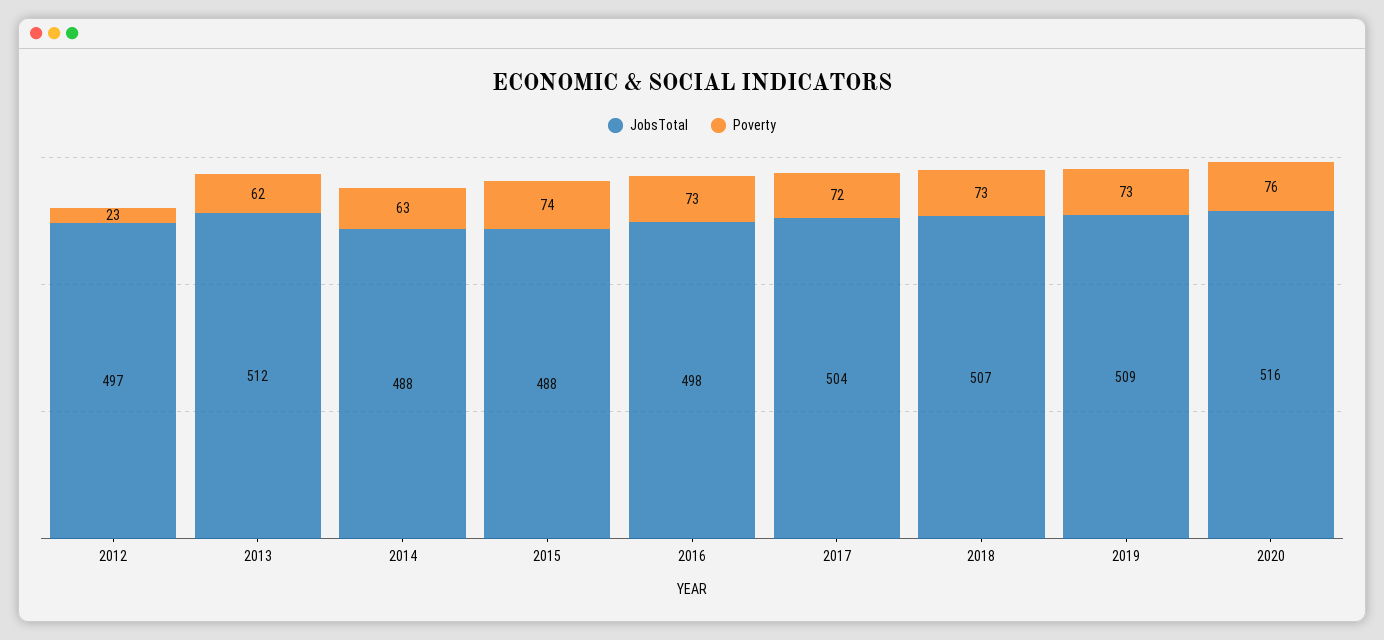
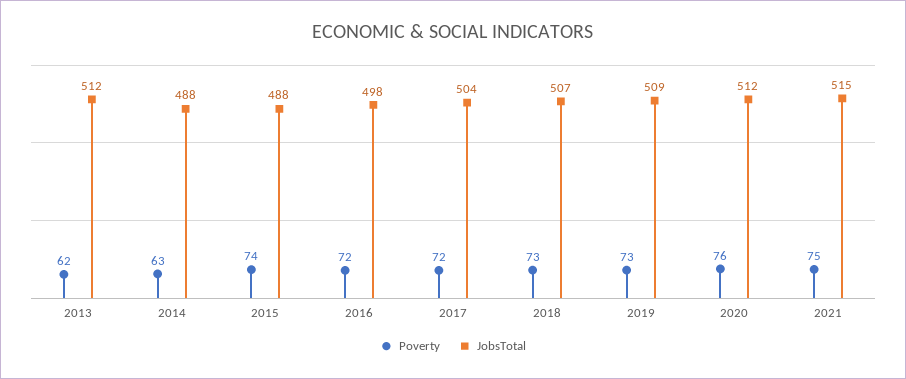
JobsTotal, 2012: 497 -> none
Poverty, 2012: 23 -> none
Poverty, 2016: 73 -> 72
JobsTotal, 2020: 516 -> 512
Poverty, 2021: none -> 75
JobsTotal, 2021: none -> 515

